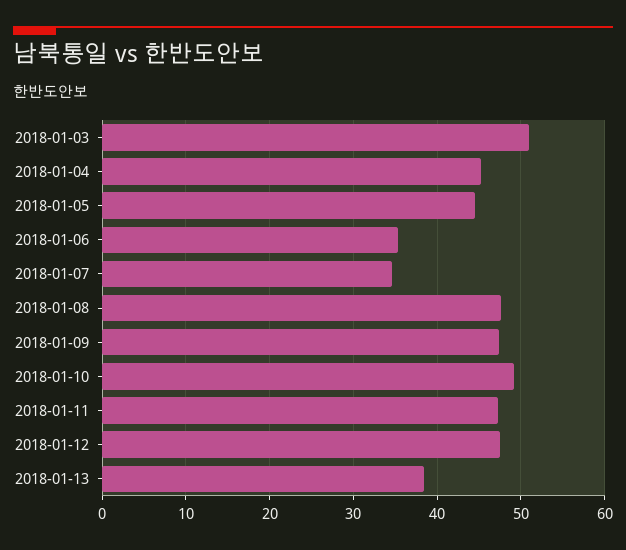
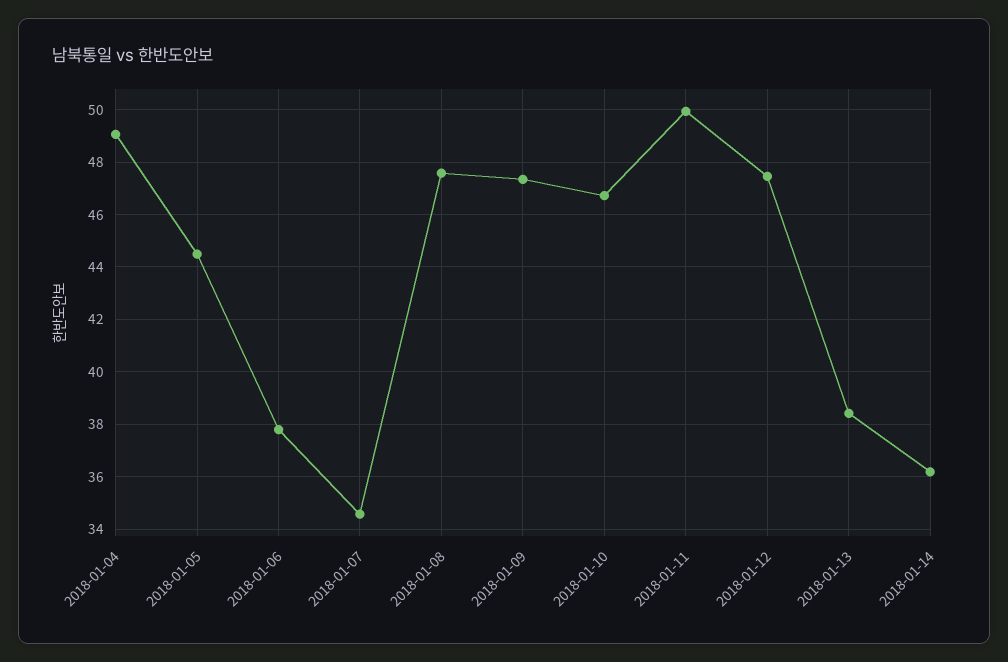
2018-01-03: 51 -> none
2018-01-04: 45 -> 49
2018-01-06: 35 -> 37.75
2018-01-10: 49 -> 46.75
2018-01-11: 47 -> 50
2018-01-14: none -> 36.25

